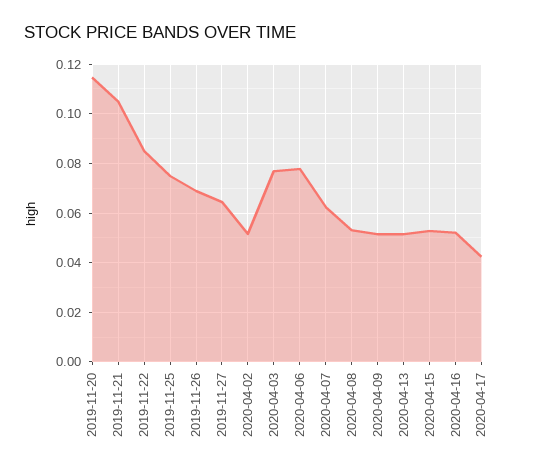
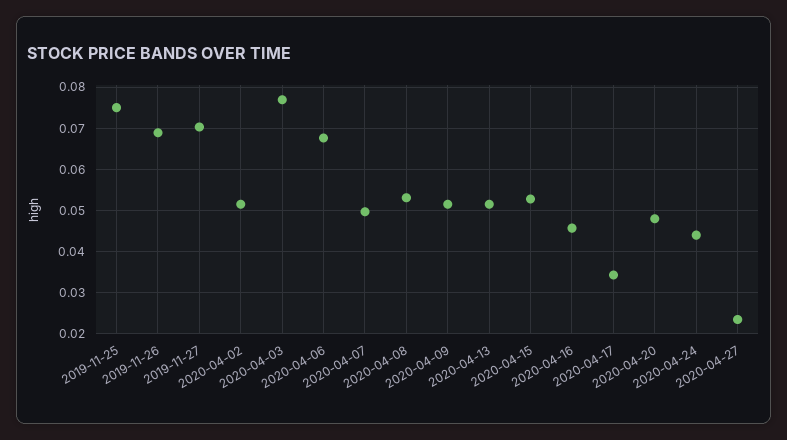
2019-11-20: 0.115 -> none
2019-11-21: 0.105 -> none
2019-11-22: 0.085 -> none
2019-11-27: 0.065 -> 0.07
2020-04-06: 0.0775 -> 0.068
2020-04-07: 0.0625 -> 0.05
2020-04-16: 0.0525 -> 0.046
2020-04-17: 0.0425 -> 0.034
2020-04-20: none -> 0.048
2020-04-24: none -> 0.044
2020-04-27: none -> 0.024

